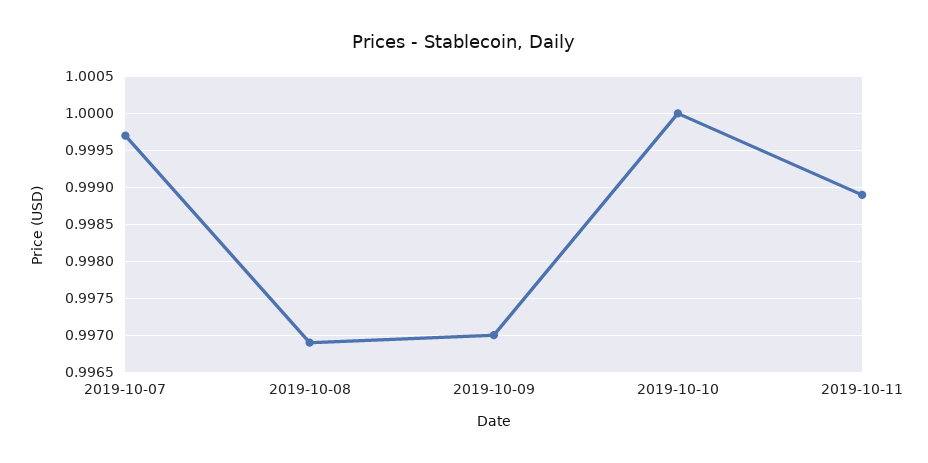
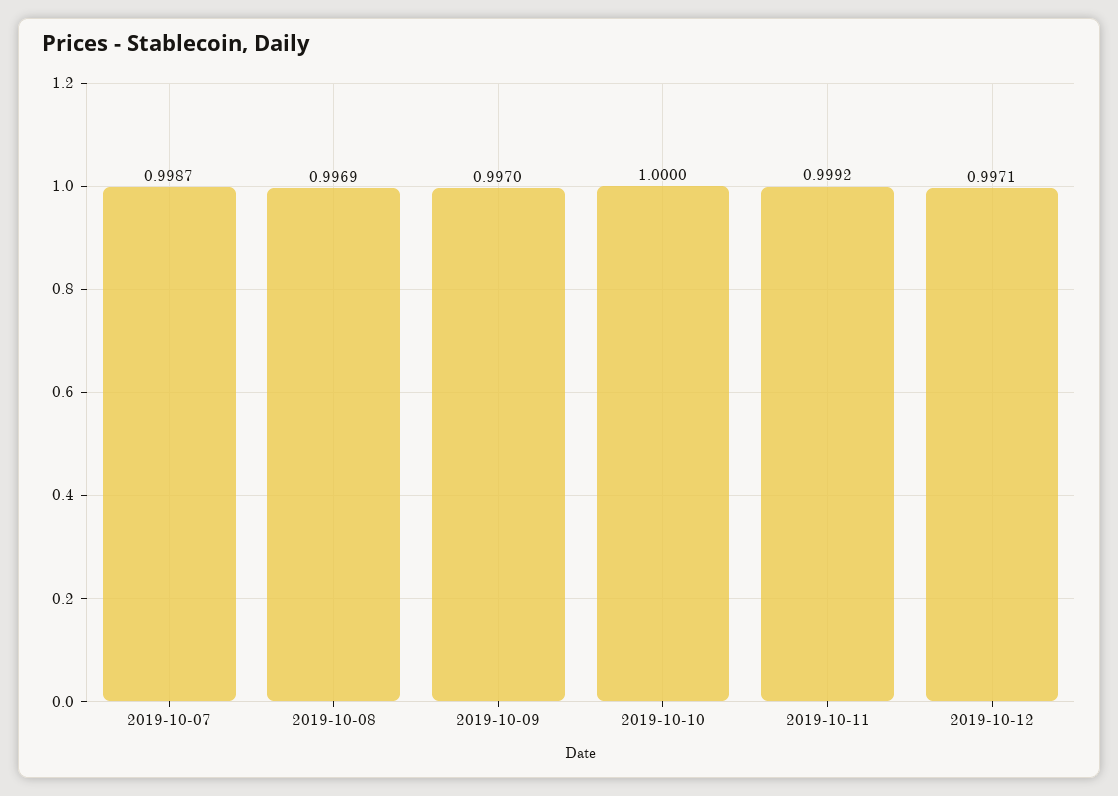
2019-10-07: 0.9997 -> 0.9987
2019-10-11: 0.9989 -> 0.9992
2019-10-12: none -> 0.9971

